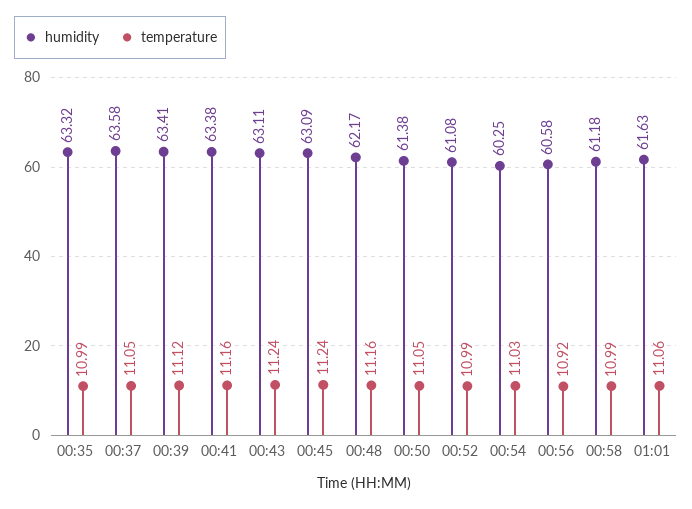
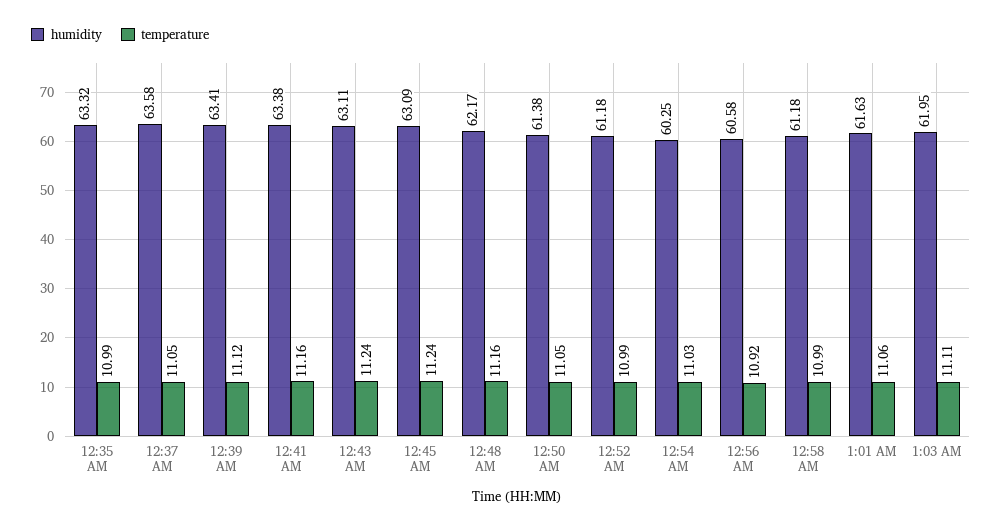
humidity, 00:52: 61.08 -> 61.18
humidity, 1:03 AM: none -> 61.95
temperature, 1:03 AM: none -> 11.11

